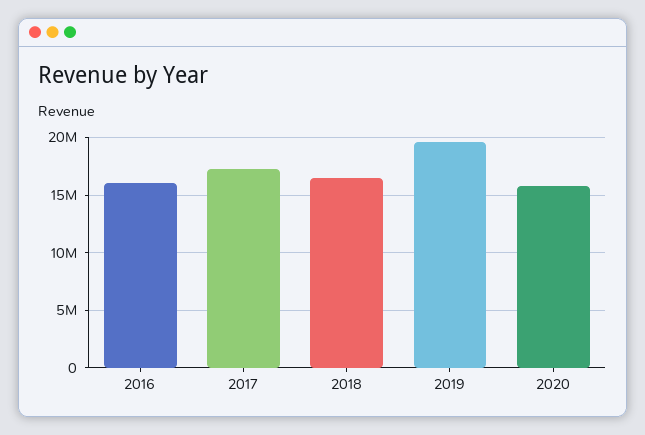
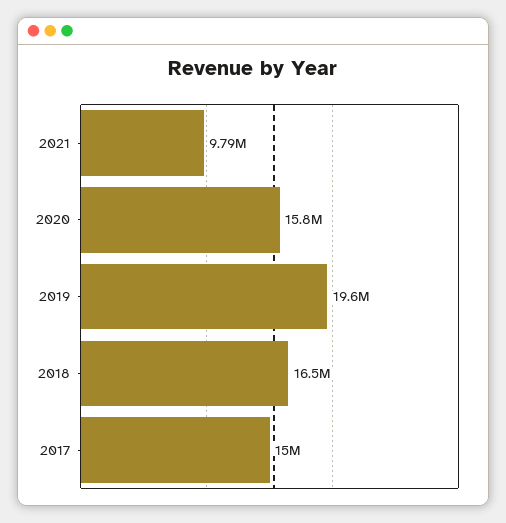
2016: 16000000 -> none
2017: 17000000 -> 15000000
2021: none -> 9790000

